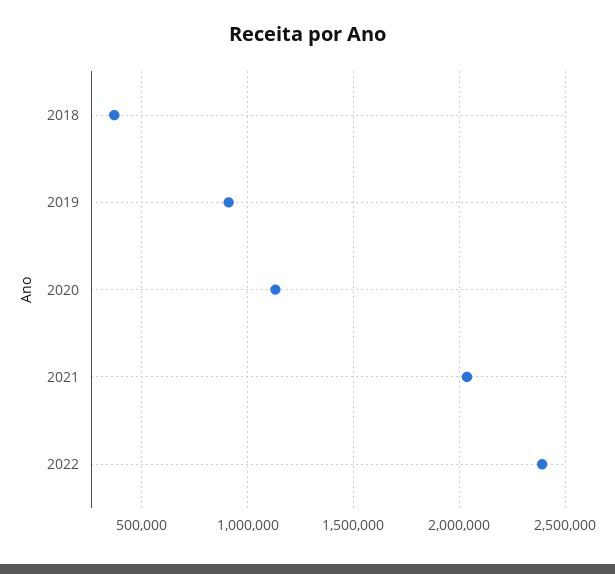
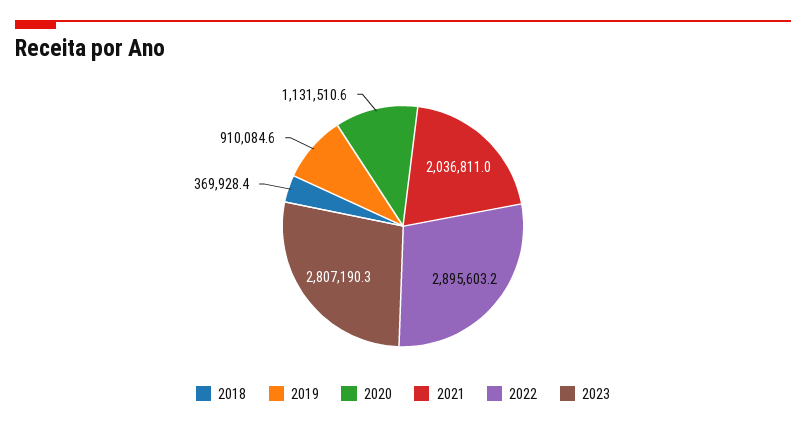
2022: 2400000 -> 2895603.2
2023: none -> 2807190.3

